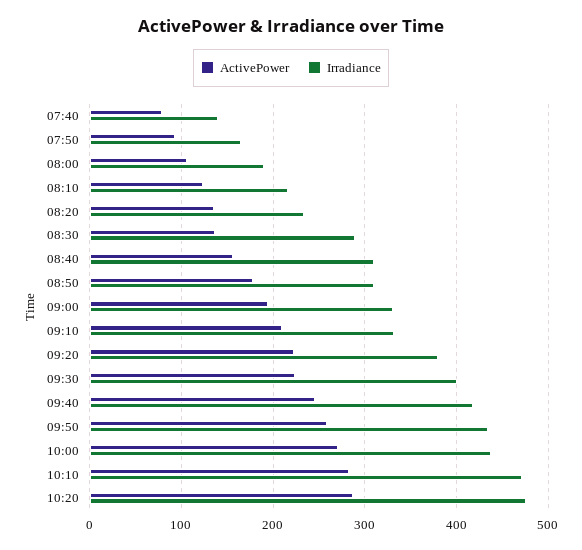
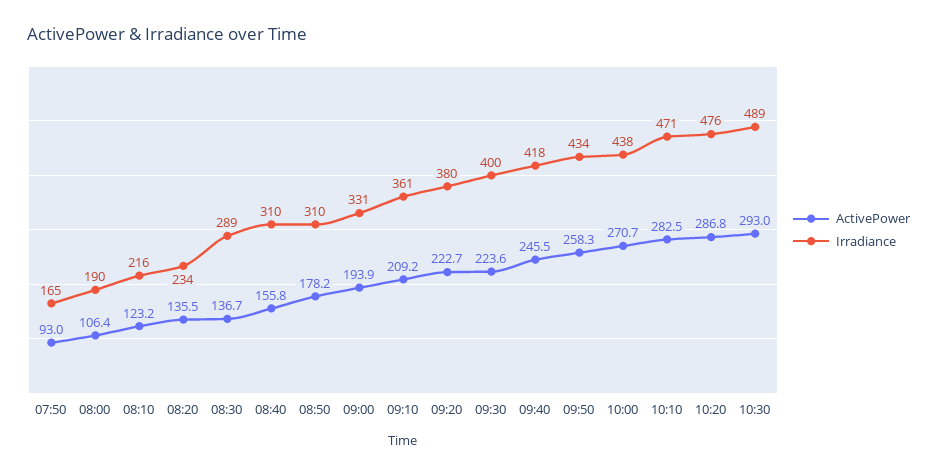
ActivePower, 07:40: 80 -> none
Irradiance, 07:40: 140 -> none
Irradiance, 09:10: 330 -> 361
ActivePower, 10:30: none -> 293
Irradiance, 10:30: none -> 489

